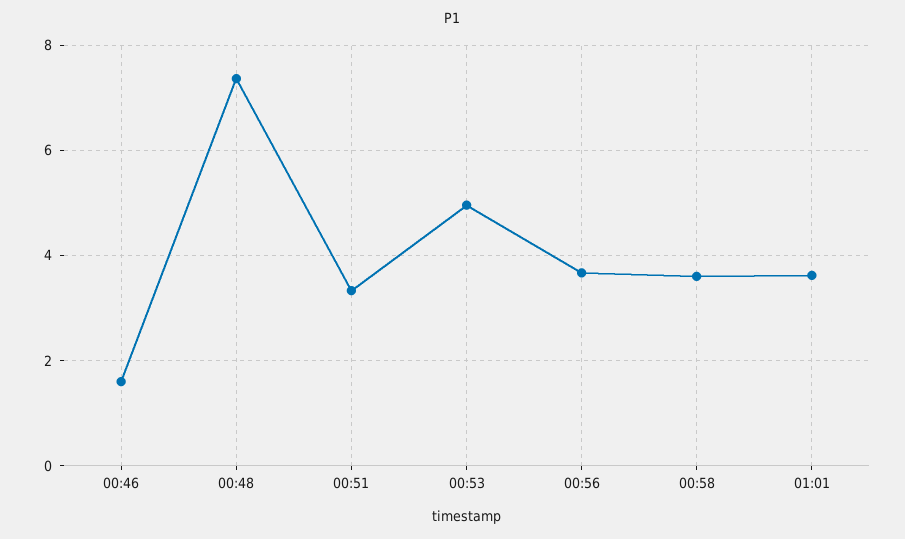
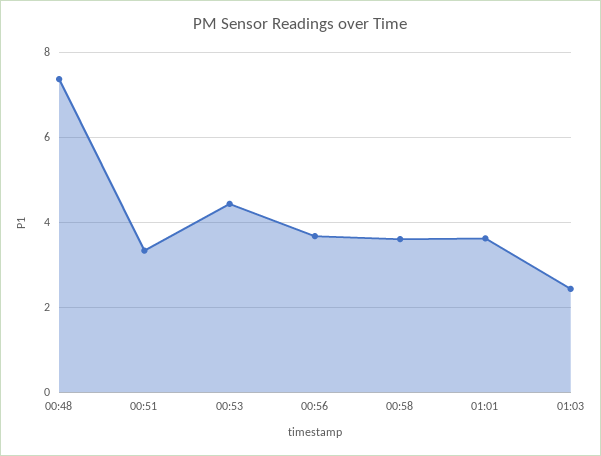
00:46: 1.6 -> none
00:53: 5 -> 4.4
01:03: none -> 2.4

